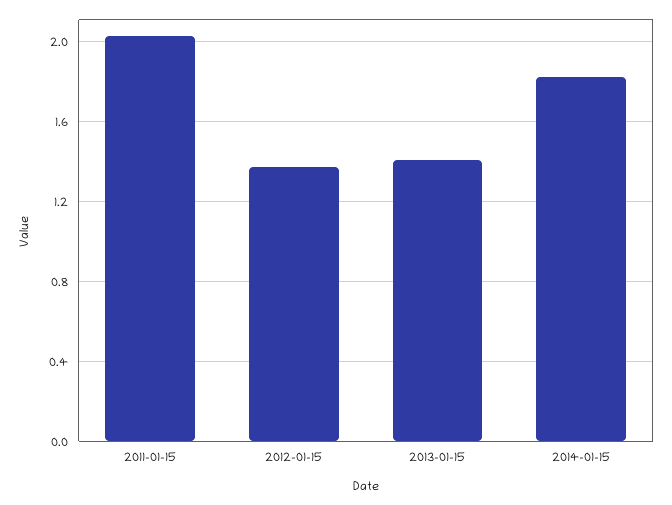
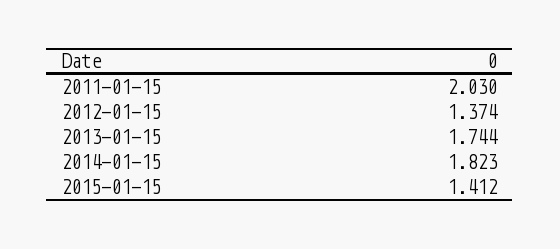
2013-01-15: 1.4 -> 1.744
2015-01-15: none -> 1.412

